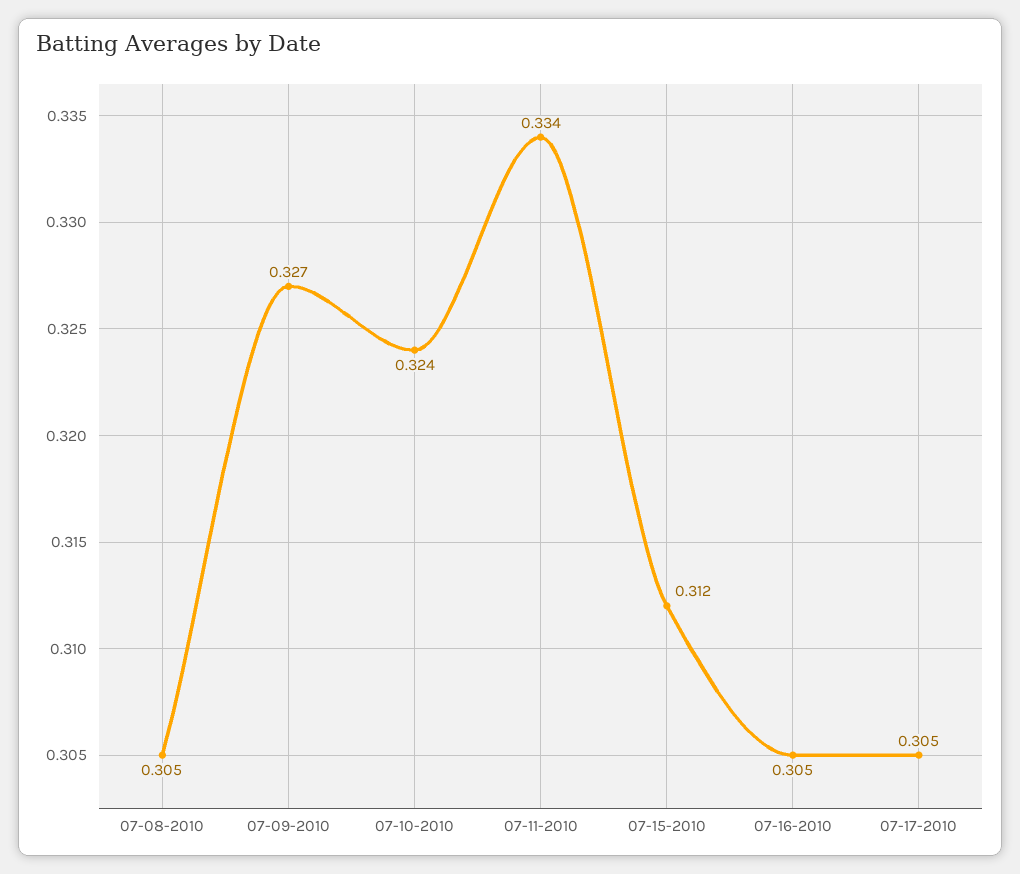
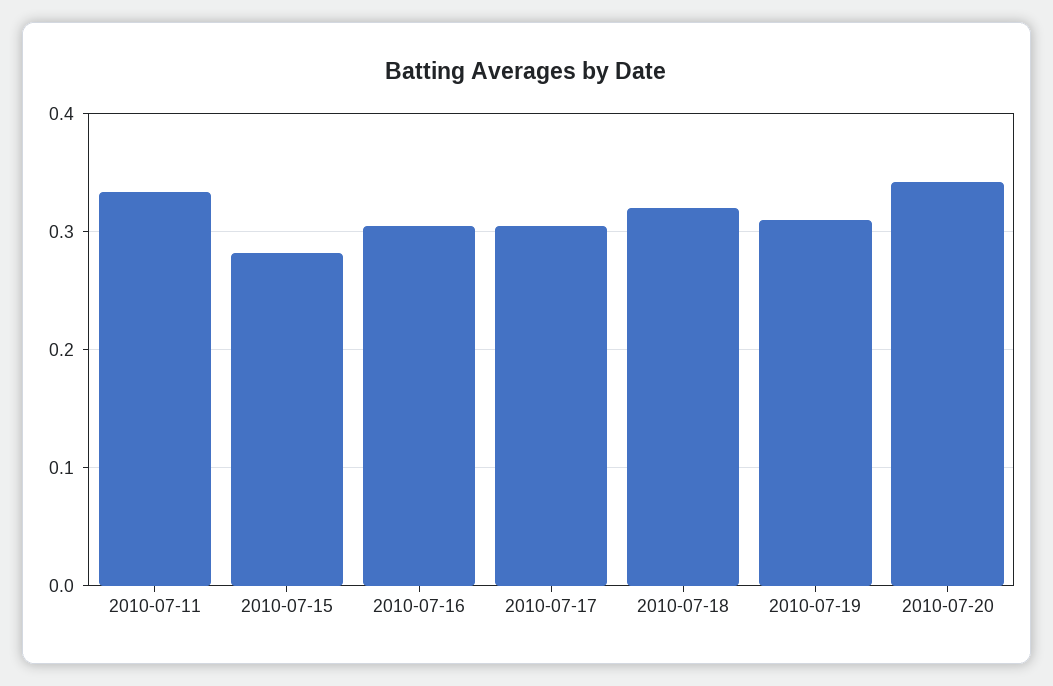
07-08-2010: 0.305 -> none
07-09-2010: 0.327 -> none
07-10-2010: 0.324 -> none
07-15-2010: 0.312 -> 0.28
2010-07-18: none -> 0.32
2010-07-19: none -> 0.31
2010-07-20: none -> 0.34

